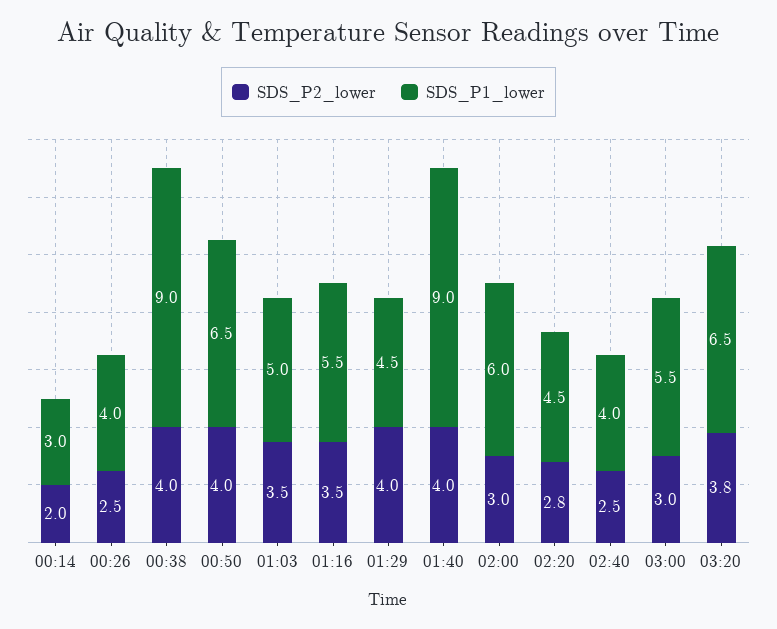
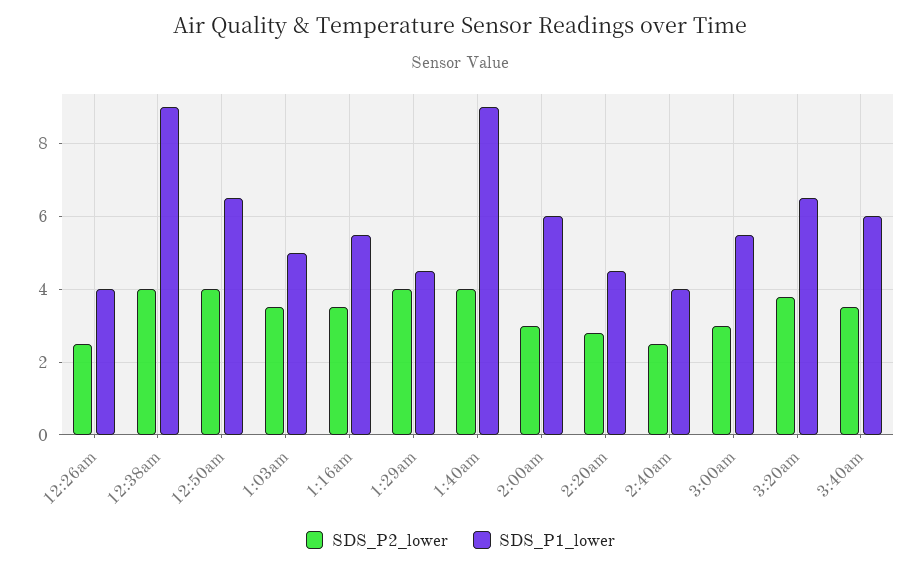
SDS_P2_lower, 00:14: 2 -> none
SDS_P1_lower, 00:14: 3 -> none
SDS_P2_lower, 3:40am: none -> 3.5
SDS_P1_lower, 3:40am: none -> 6

